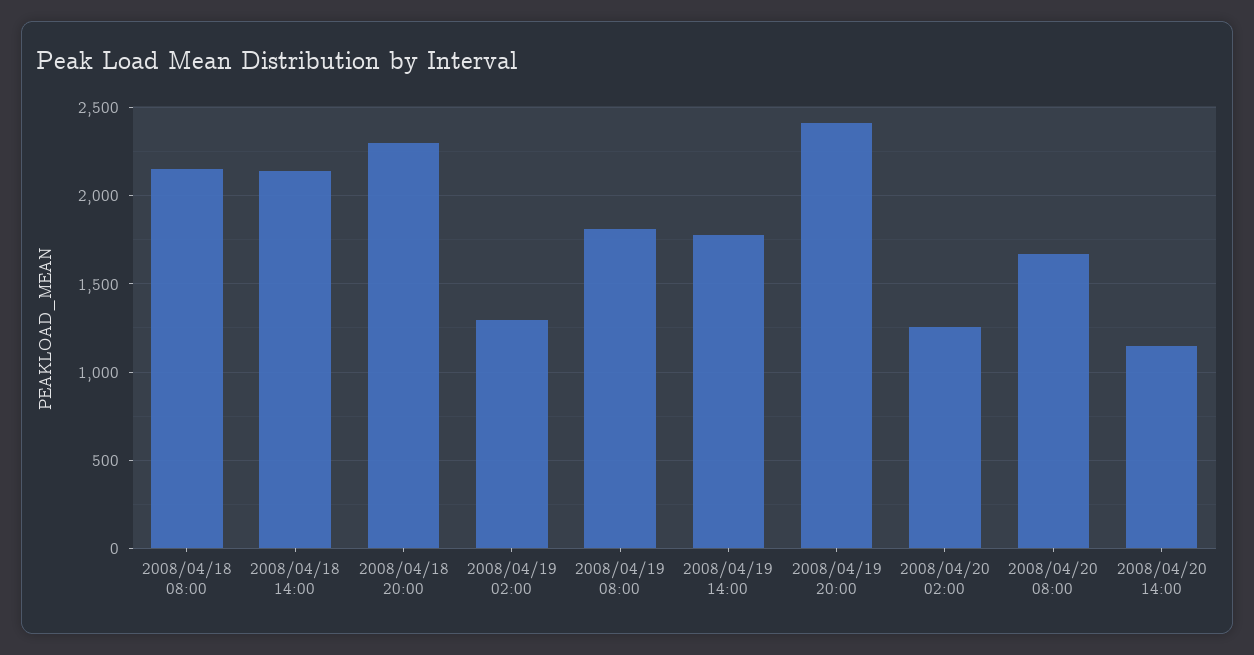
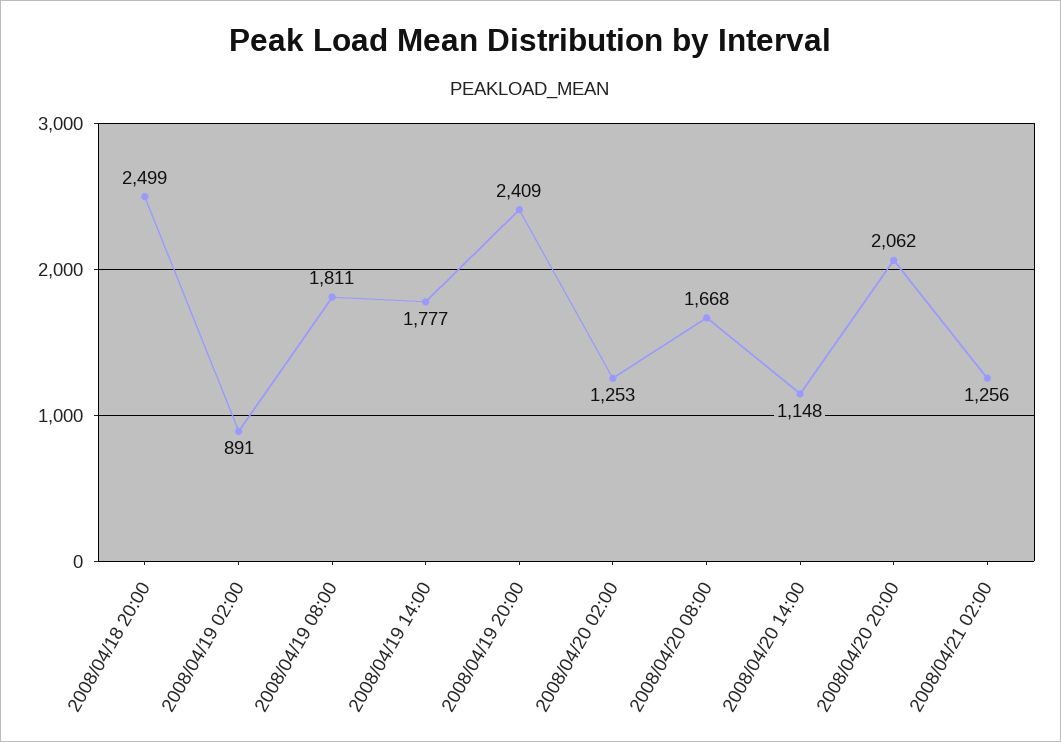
2008/04/18 08:00: 2150 -> none
2008/04/18 14:00: 2150 -> none
2008/04/18 20:00: 2300 -> 2499
2008/04/19 02:00: 1300 -> 891
2008/04/20 20:00: none -> 2062
2008/04/21 02:00: none -> 1256

